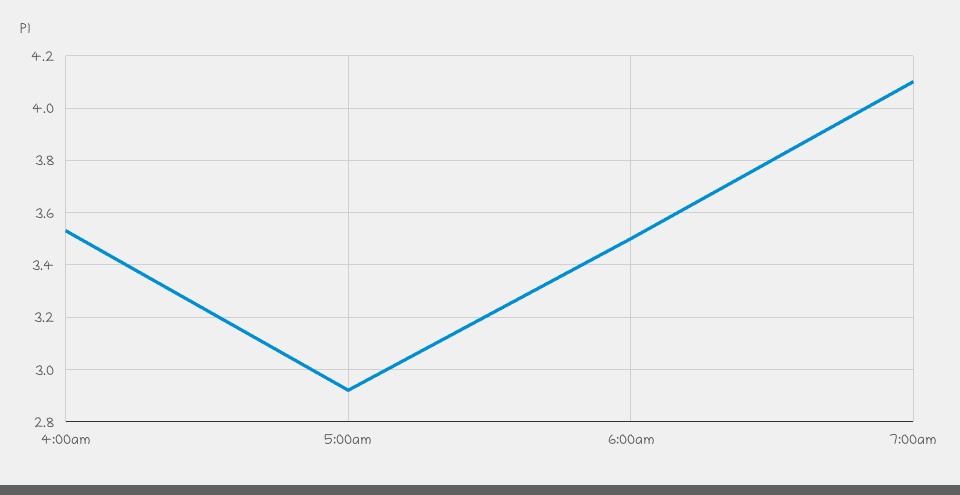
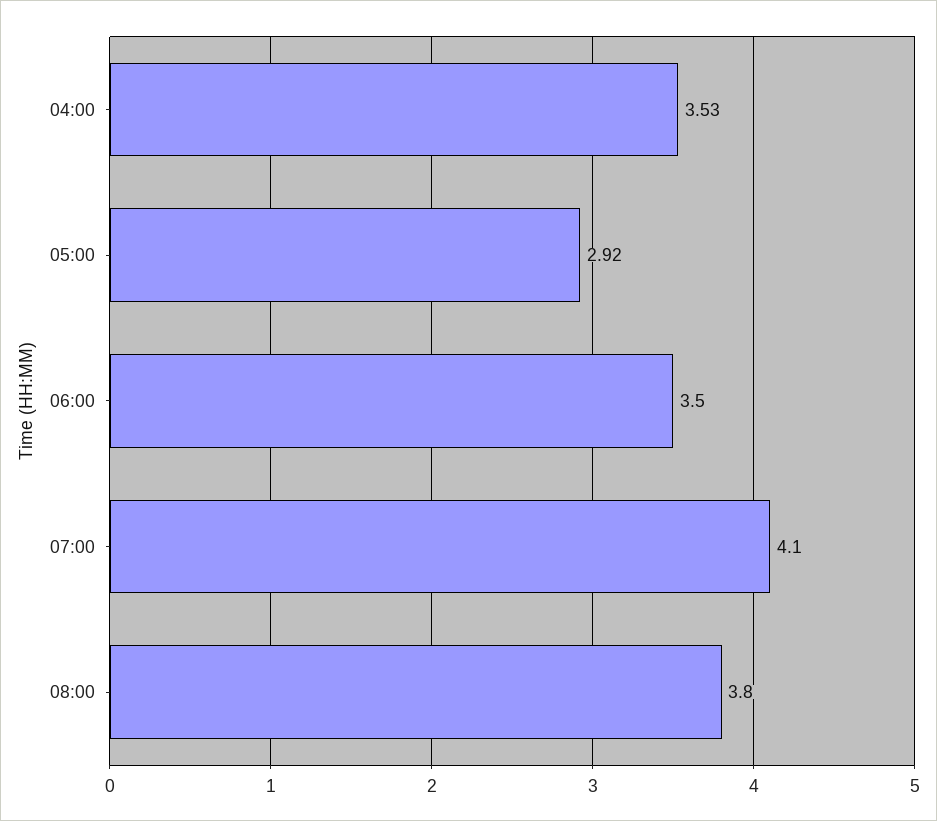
08:00: none -> 3.8

